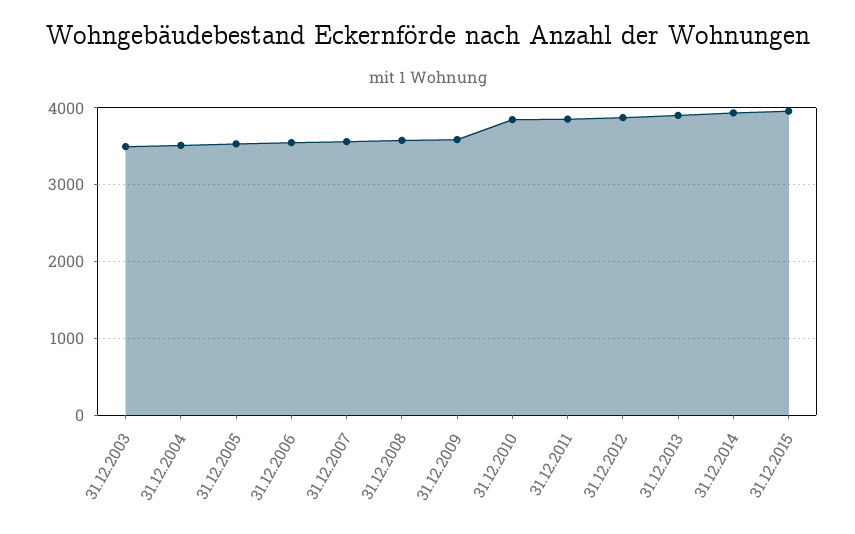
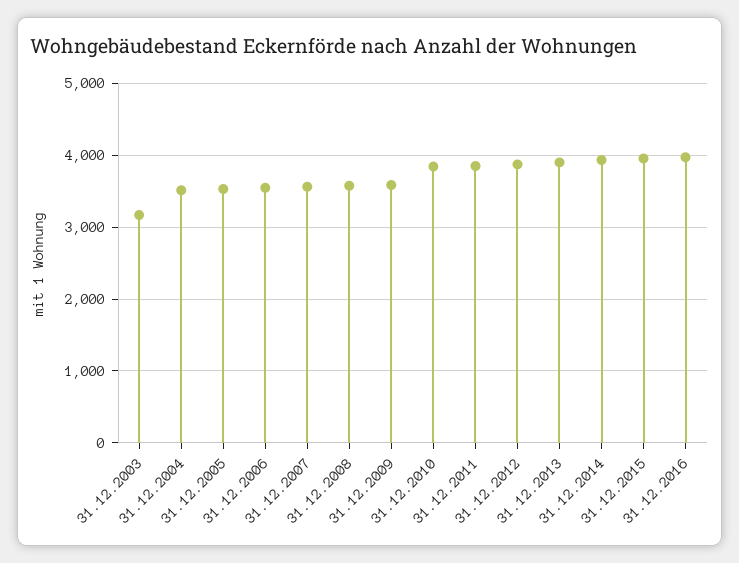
31.12.2003: 3500 -> 3200
31.12.2016: none -> 4000

